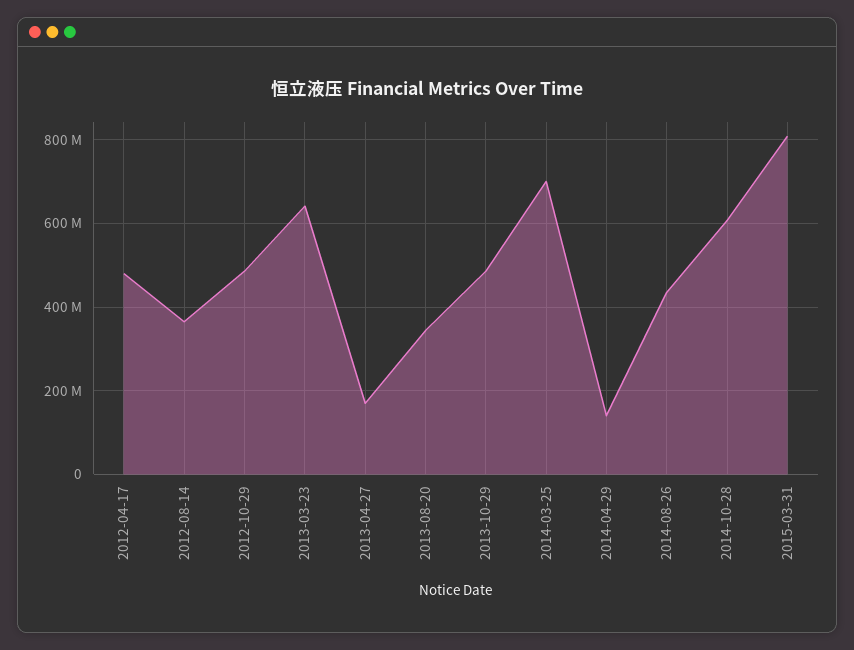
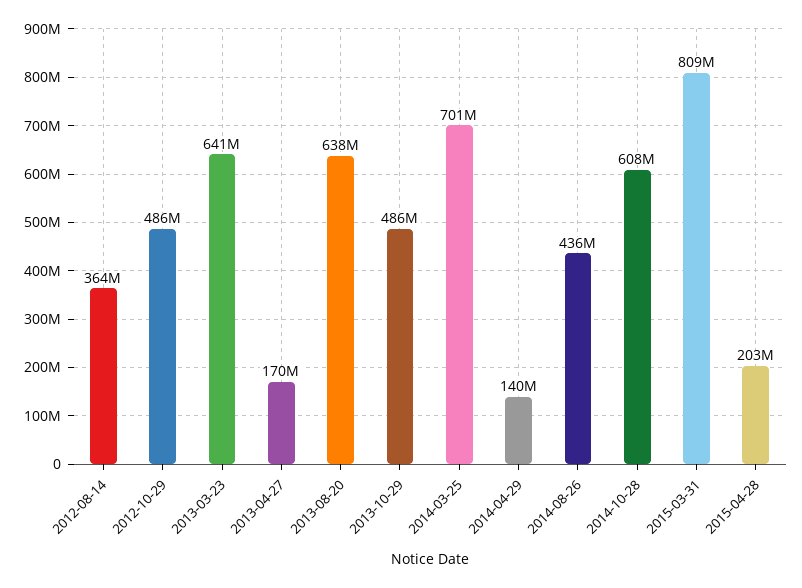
2012-04-17: 480000000 -> none
2013-08-20: 340000000 -> 638000000
2015-04-28: none -> 203000000

